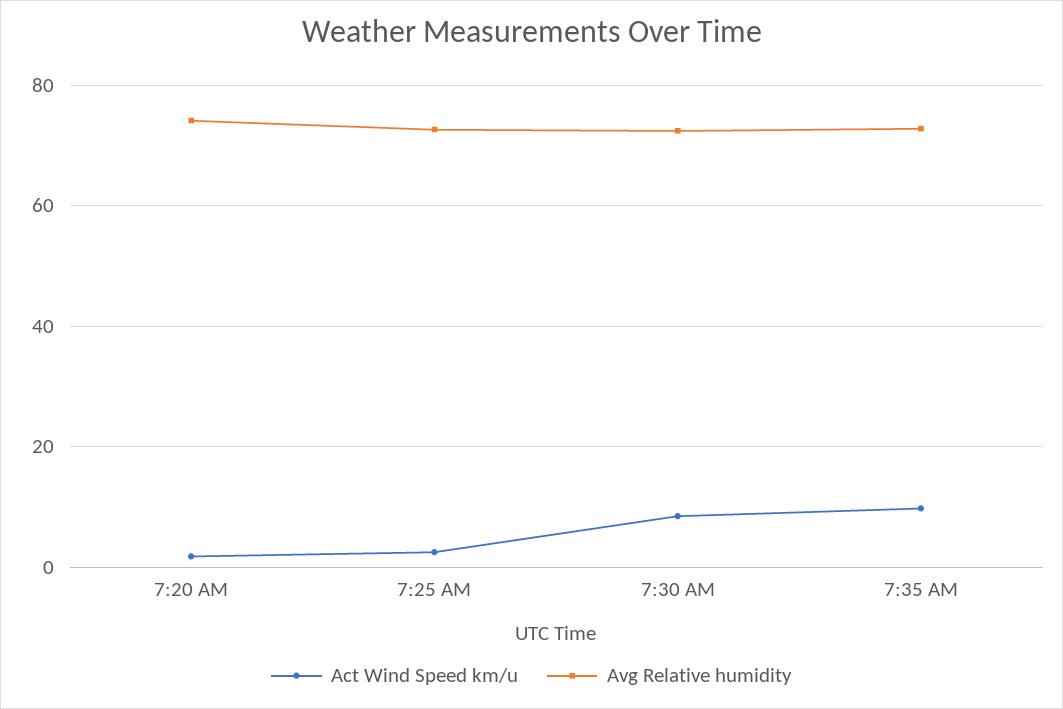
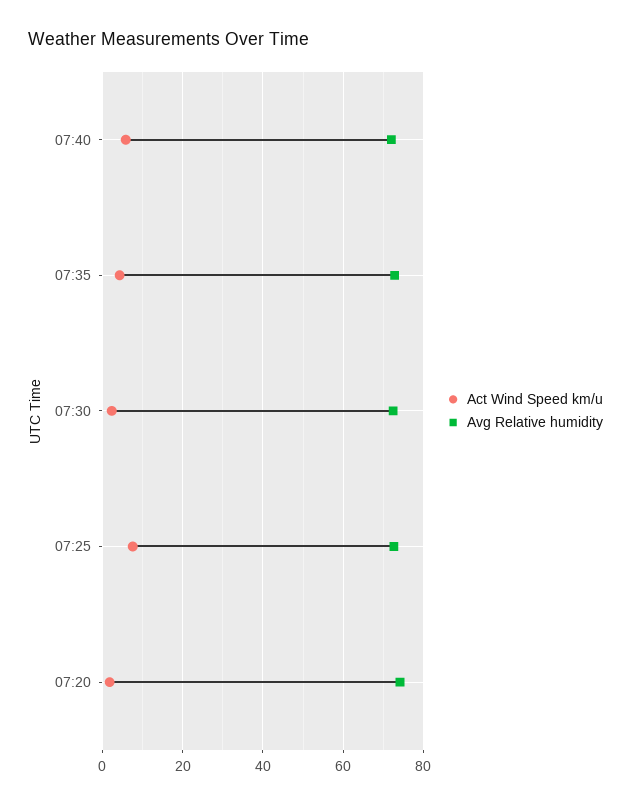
Act Wind Speed km/u, 7:25 AM: 2 -> 8
Act Wind Speed km/u, 7:30 AM: 8 -> 2
Act Wind Speed km/u, 7:35 AM: 10 -> 4
Act Wind Speed km/u, 07:40: none -> 6
Avg Relative humidity, 07:40: none -> 72

